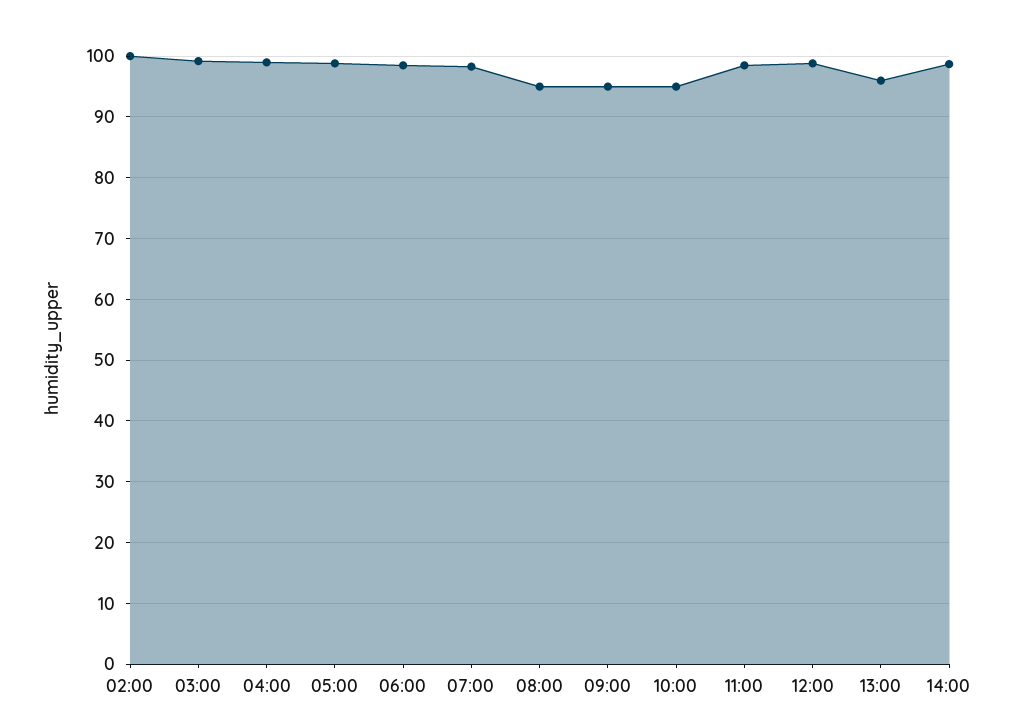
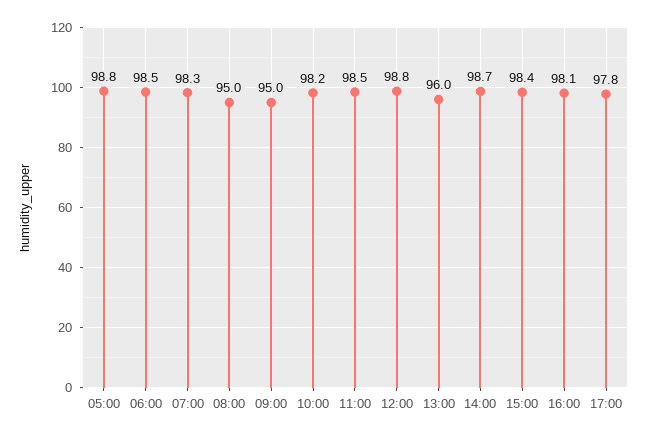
02:00: 100 -> none
03:00: 99 -> none
04:00: 99 -> none
10:00: 95 -> 98.2
15:00: none -> 98.4
16:00: none -> 98.1
17:00: none -> 97.8

